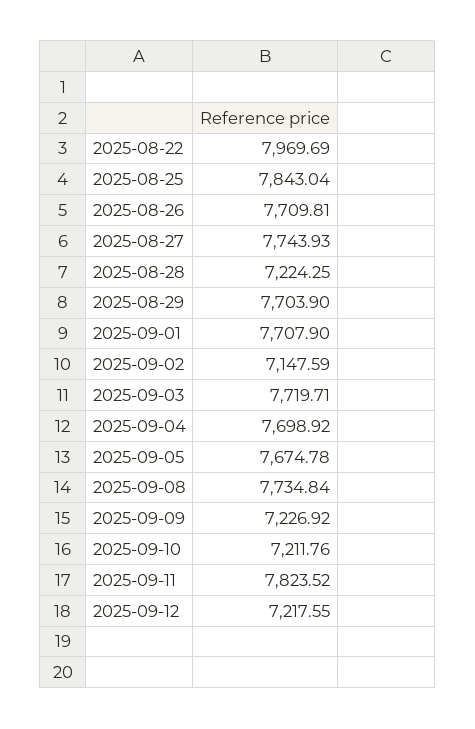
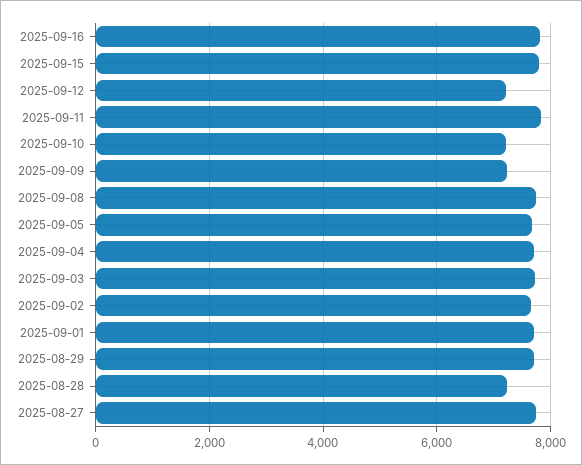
2025-08-22: 7969.69 -> none
2025-08-25: 7843.04 -> none
2025-08-26: 7709.81 -> none
2025-09-02: 7147.59 -> 7600
2025-09-16: none -> 7800
2025-09-15: none -> 7800

